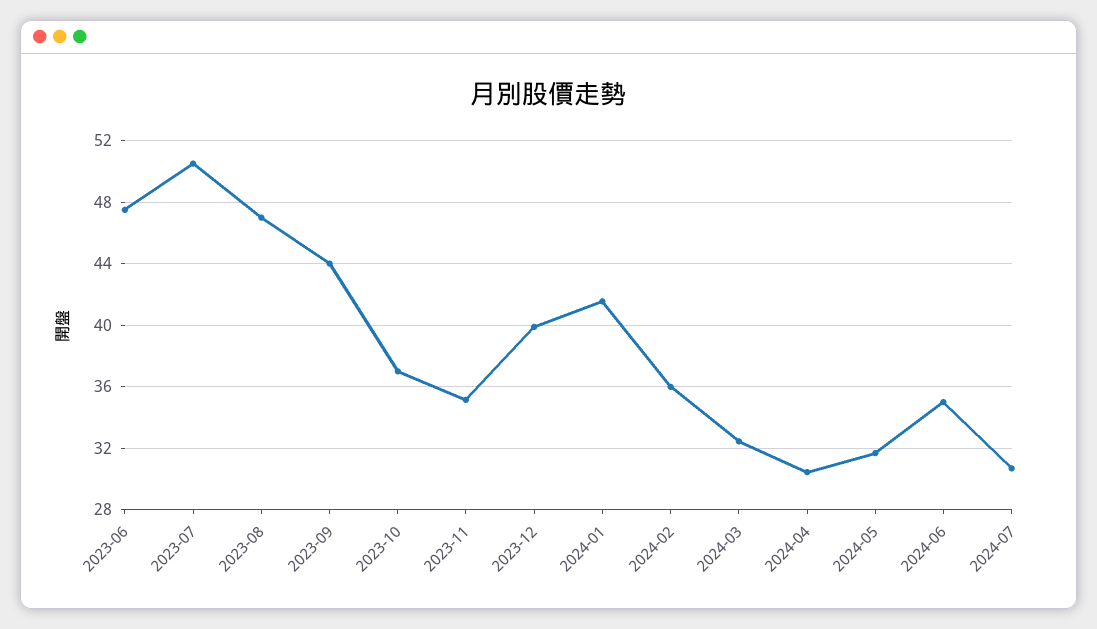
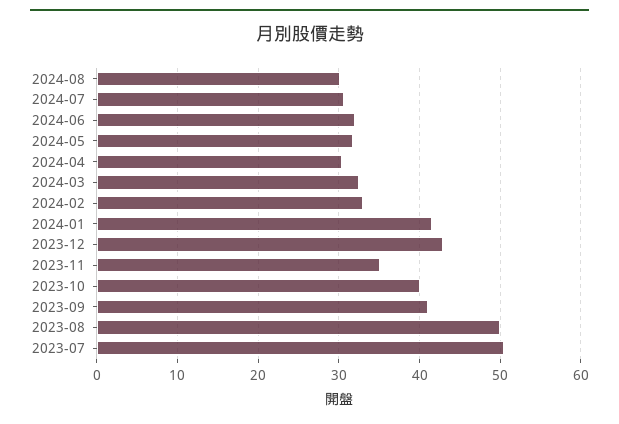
2023-06: 47.5 -> none
2023-08: 47 -> 50
2023-09: 44 -> 41
2023-10: 37 -> 40
2023-12: 40 -> 43
2024-02: 36 -> 33
2024-06: 35 -> 32
2024-08: none -> 30

